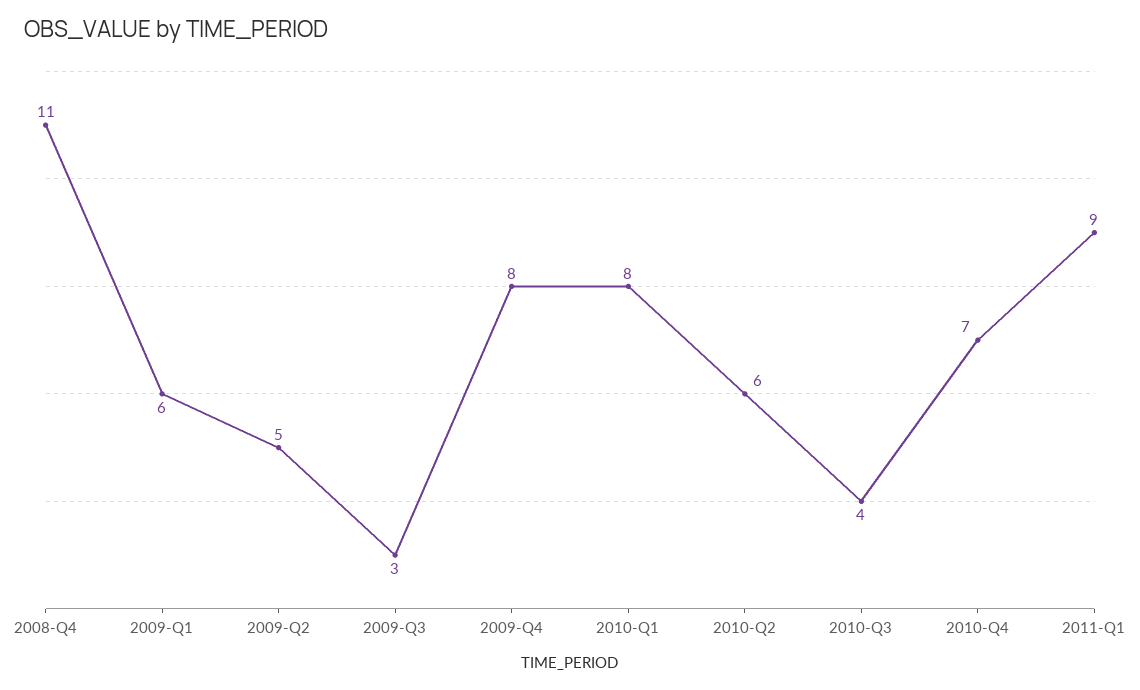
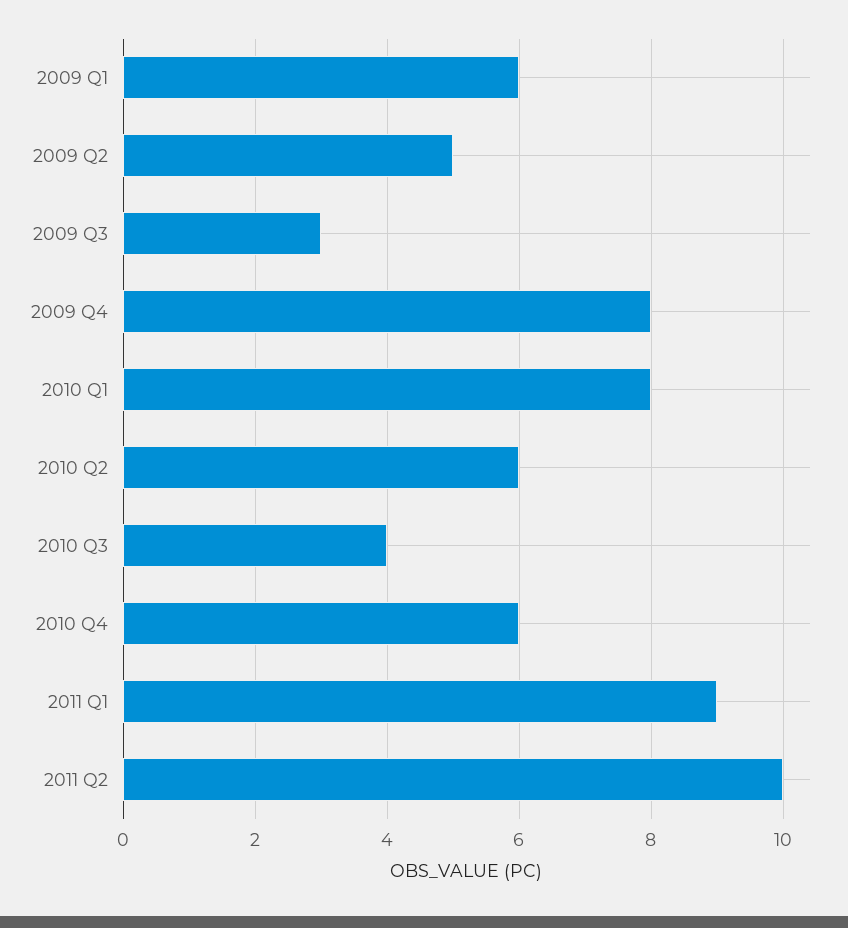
2008-Q4: 11 -> none
2010-Q4: 7 -> 6
2011 Q2: none -> 10

